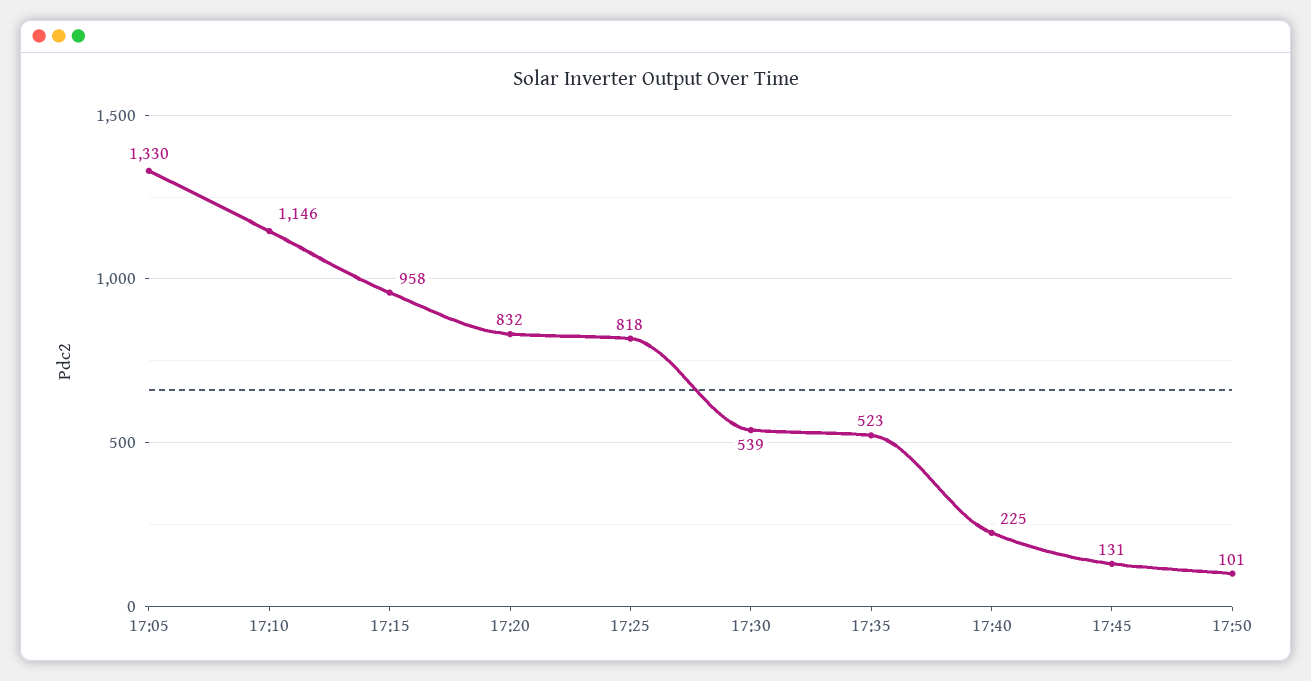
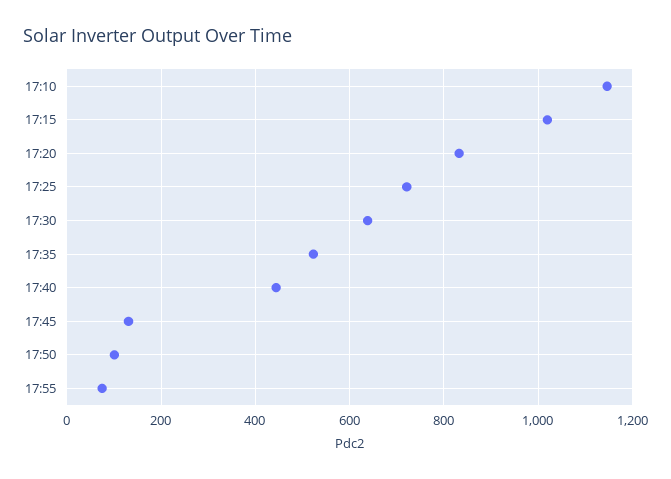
17:05: 1330 -> none
17:15: 958 -> 1020
17:25: 818 -> 720
17:30: 539 -> 640
17:40: 225 -> 440
17:55: none -> 80

